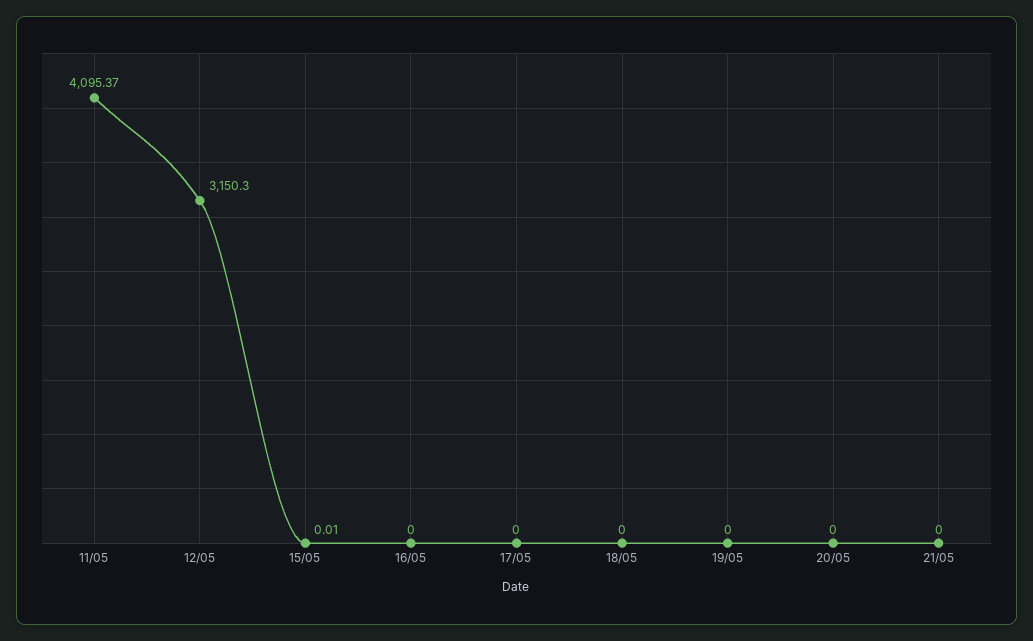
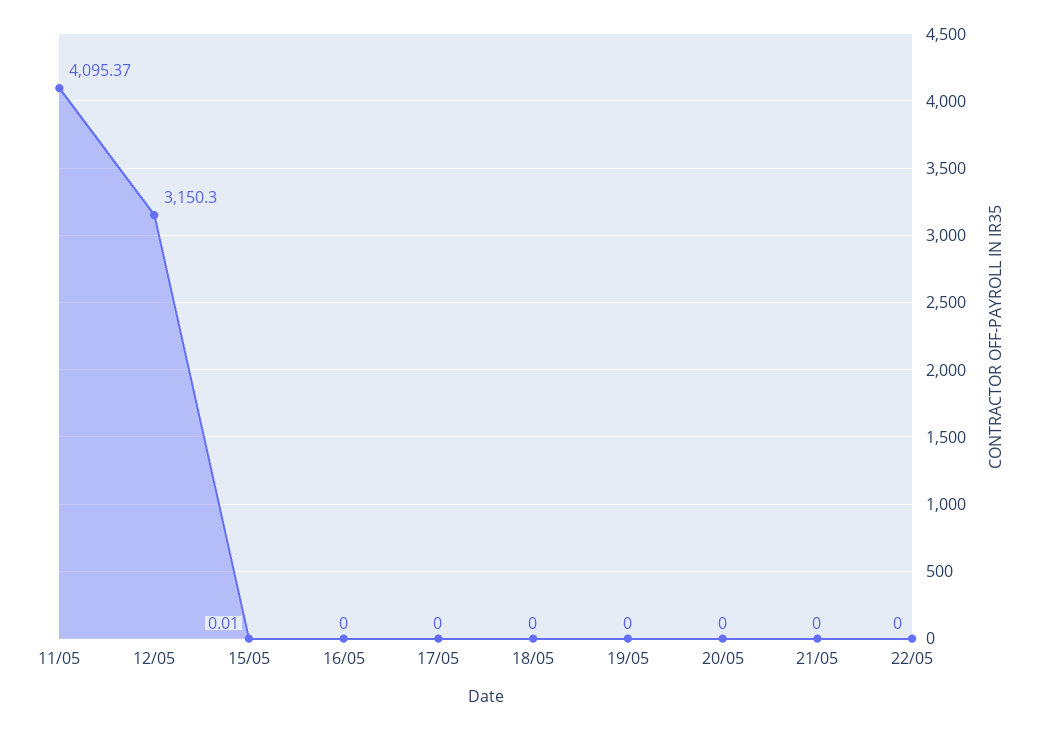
22/05: none -> 0

